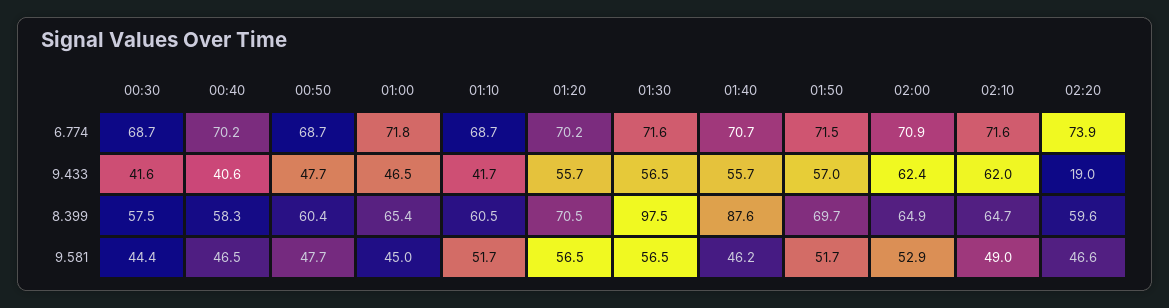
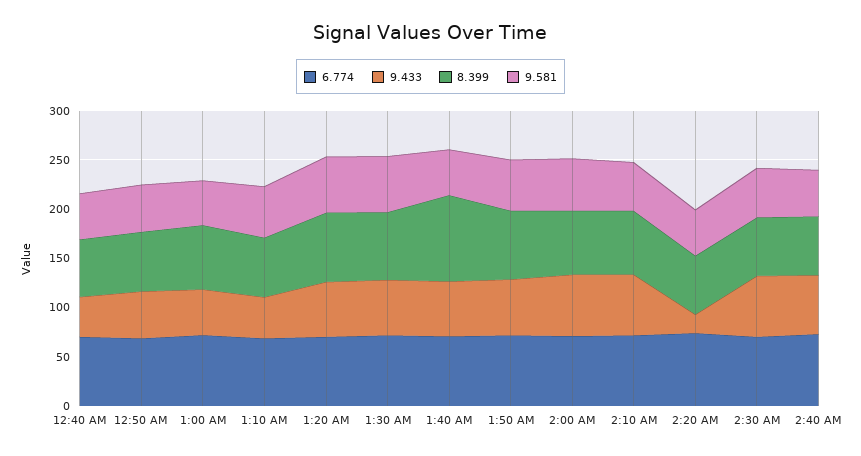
6.774, 00:30: 68.7 -> none
9.433, 00:30: 41.6 -> none
8.399, 00:30: 57.5 -> none
8.399, 01:30: 97.5 -> 70
9.581, 00:30: 44.4 -> none
6.774, 2:30 AM: none -> 70
9.433, 2:30 AM: none -> 60
8.399, 2:30 AM: none -> 60
9.581, 2:30 AM: none -> 50
6.774, 2:40 AM: none -> 70
9.433, 2:40 AM: none -> 60
8.399, 2:40 AM: none -> 60
9.581, 2:40 AM: none -> 50

